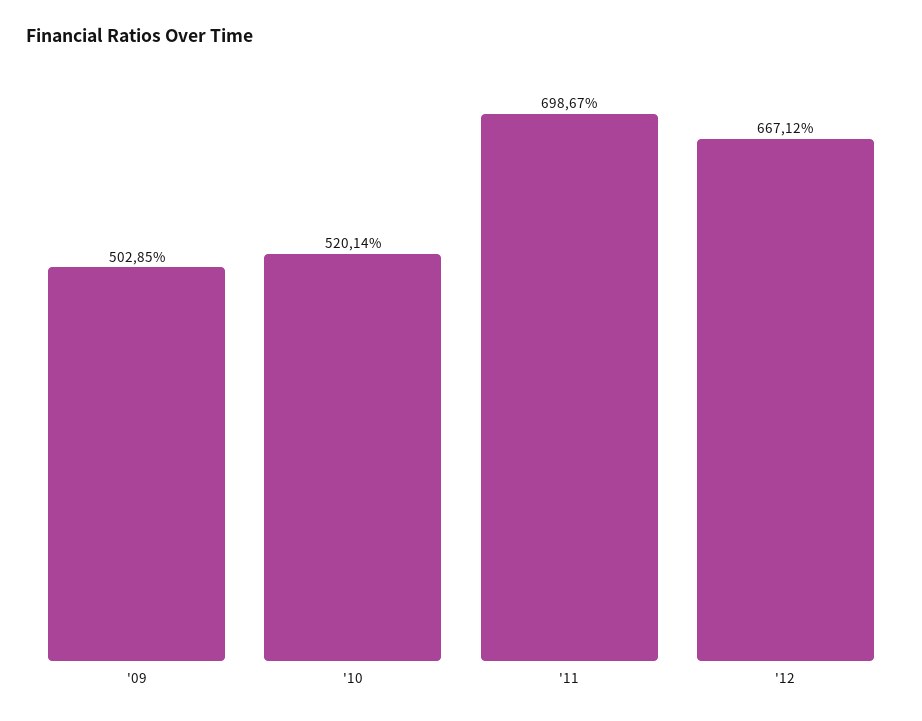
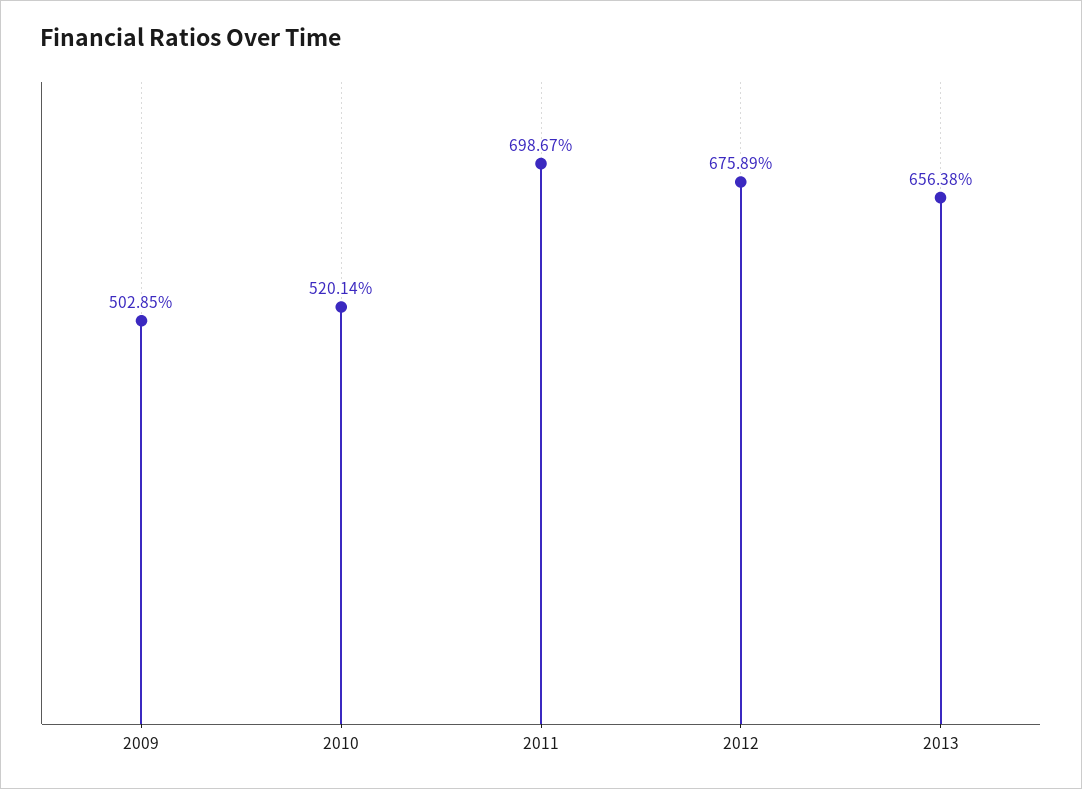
'12: 667.12 -> 675.89
2013: none -> 656.38

